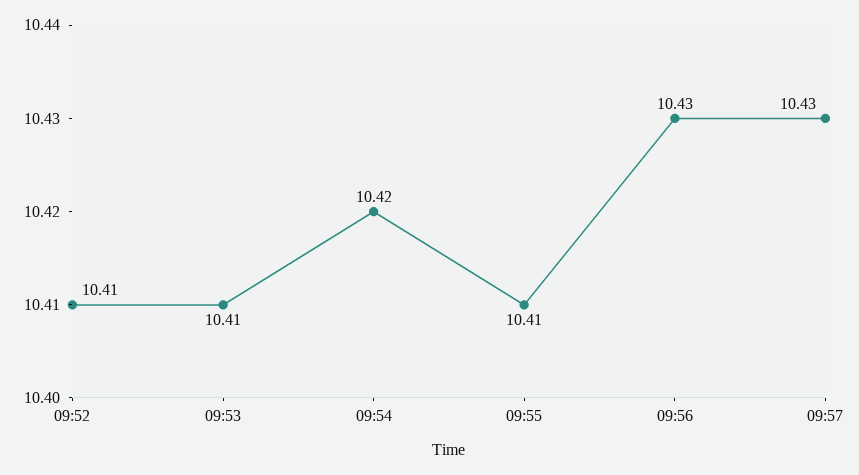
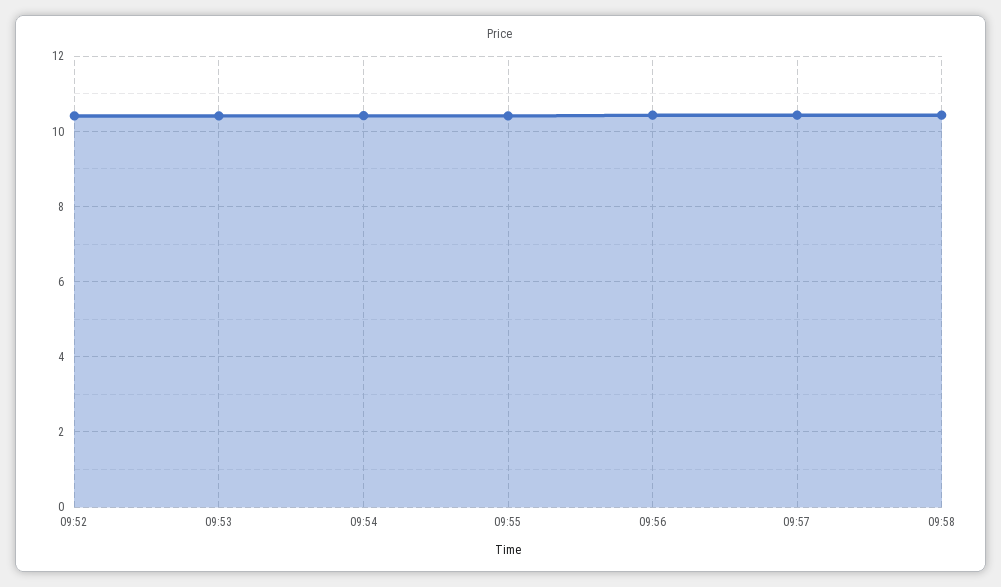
09:58: none -> 10.4

